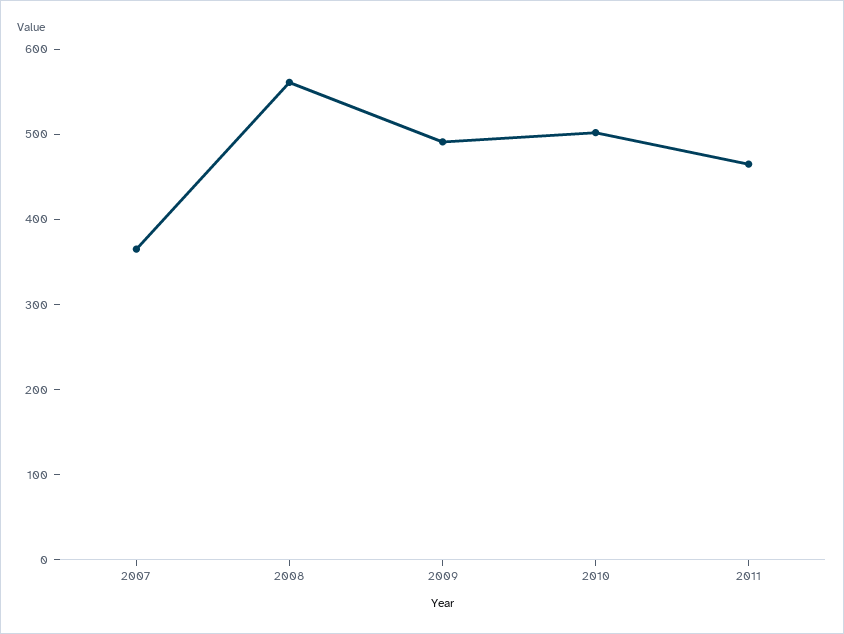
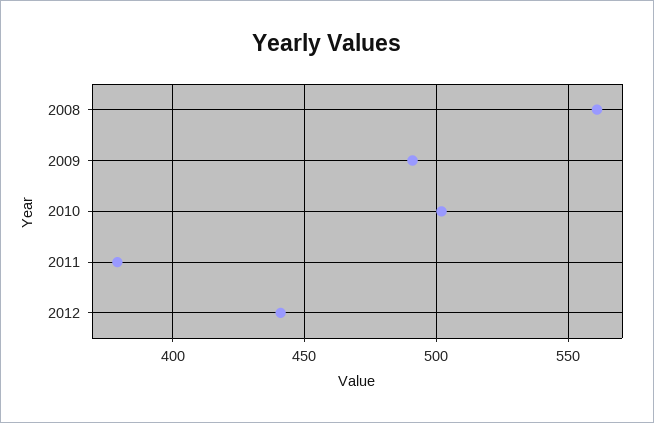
2007: 360 -> none
2011: 460 -> 380
2012: none -> 440

